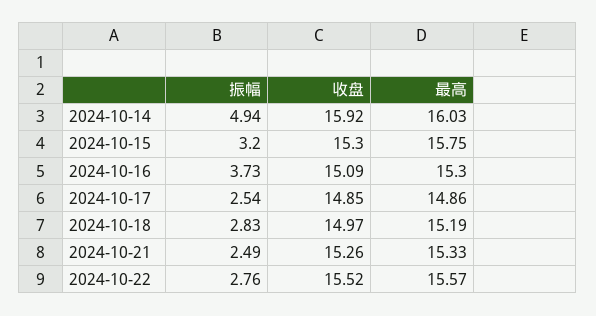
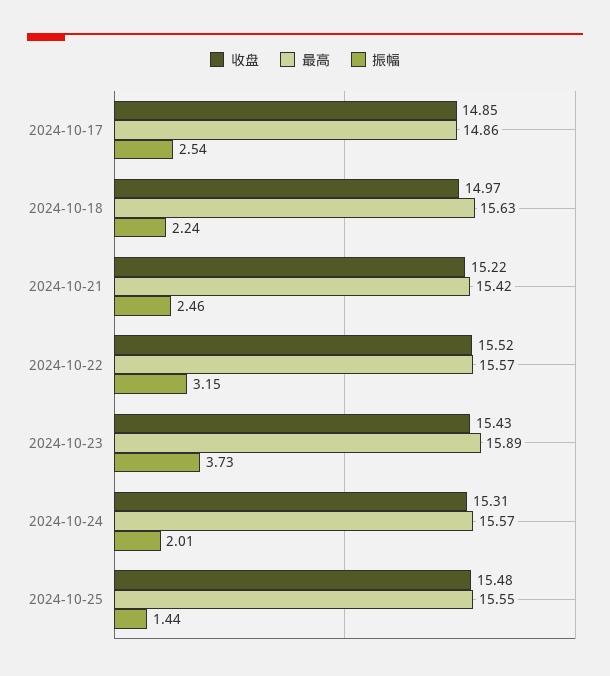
振幅, 2024-10-14: 4.94 -> none
收盘, 2024-10-14: 15.92 -> none
最高, 2024-10-14: 16.03 -> none
振幅, 2024-10-15: 3.2 -> none
收盘, 2024-10-15: 15.3 -> none
最高, 2024-10-15: 15.75 -> none
振幅, 2024-10-16: 3.73 -> none
收盘, 2024-10-16: 15.09 -> none
最高, 2024-10-16: 15.3 -> none
振幅, 2024-10-18: 2.83 -> 2.24
最高, 2024-10-18: 15.19 -> 15.63
振幅, 2024-10-21: 2.49 -> 2.46
收盘, 2024-10-21: 15.26 -> 15.22
最高, 2024-10-21: 15.33 -> 15.42
振幅, 2024-10-22: 2.76 -> 3.15
收盘, 2024-10-23: none -> 15.43
最高, 2024-10-23: none -> 15.89
振幅, 2024-10-23: none -> 3.73
收盘, 2024-10-24: none -> 15.31
最高, 2024-10-24: none -> 15.57
振幅, 2024-10-24: none -> 2.01
收盘, 2024-10-25: none -> 15.48
最高, 2024-10-25: none -> 15.55
振幅, 2024-10-25: none -> 1.44

